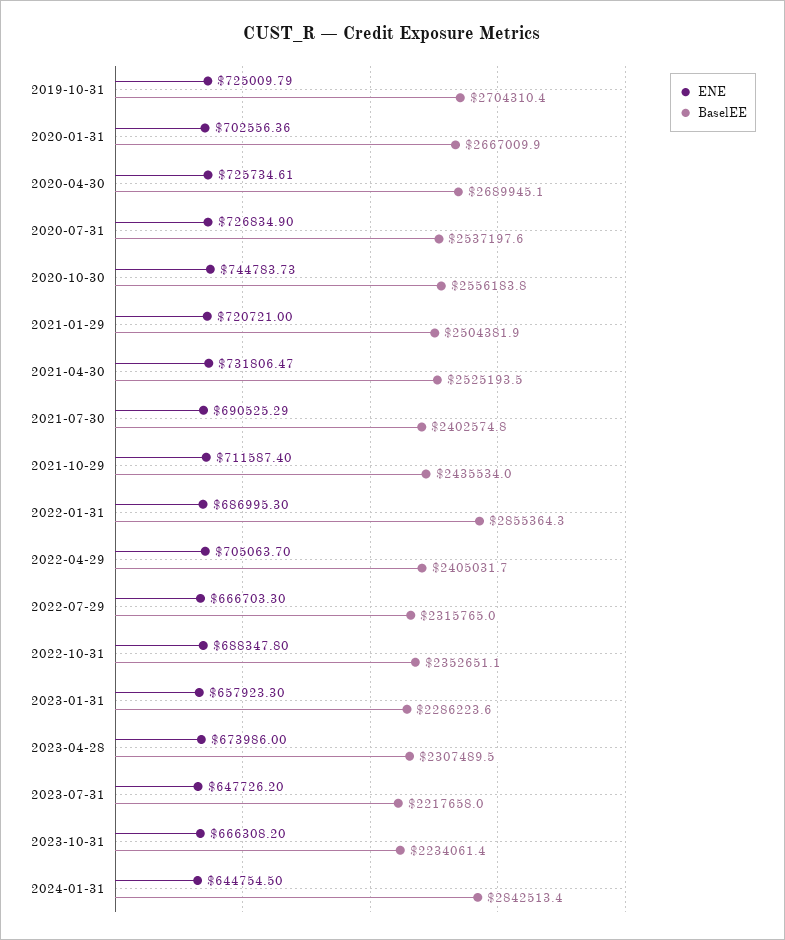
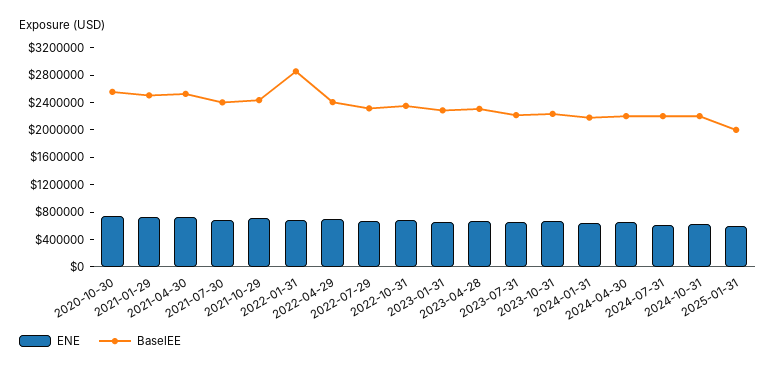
ENE, 2019-10-31: 725009.79 -> none
BaselEE, 2019-10-31: 2704310.4 -> none
ENE, 2020-01-31: 702556.36 -> none
BaselEE, 2020-01-31: 2667009.9 -> none
ENE, 2020-04-30: 725734.61 -> none
BaselEE, 2020-04-30: 2689945.1 -> none
ENE, 2020-07-31: 726834.9 -> none
BaselEE, 2020-07-31: 2537197.6 -> none
BaselEE, 2024-01-31: 2842513.4 -> 2200000
ENE, 2024-04-30: none -> 600000
BaselEE, 2024-04-30: none -> 2200000
ENE, 2024-07-31: none -> 600000
BaselEE, 2024-07-31: none -> 2200000
ENE, 2024-10-31: none -> 600000
BaselEE, 2024-10-31: none -> 2200000
ENE, 2025-01-31: none -> 600000
BaselEE, 2025-01-31: none -> 2000000

